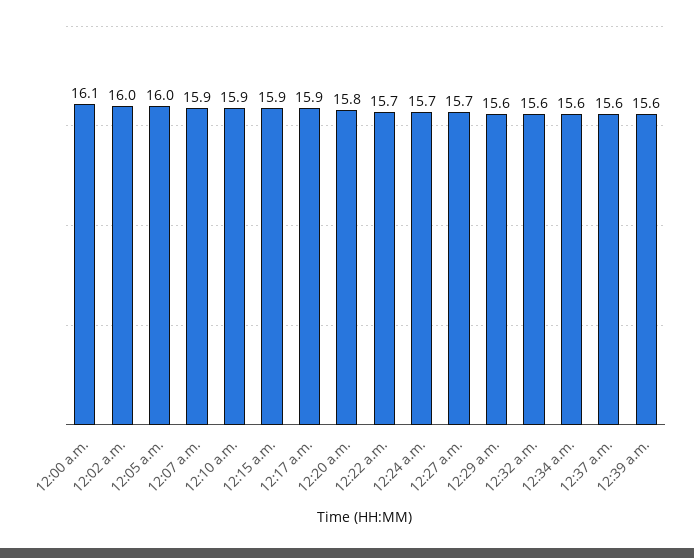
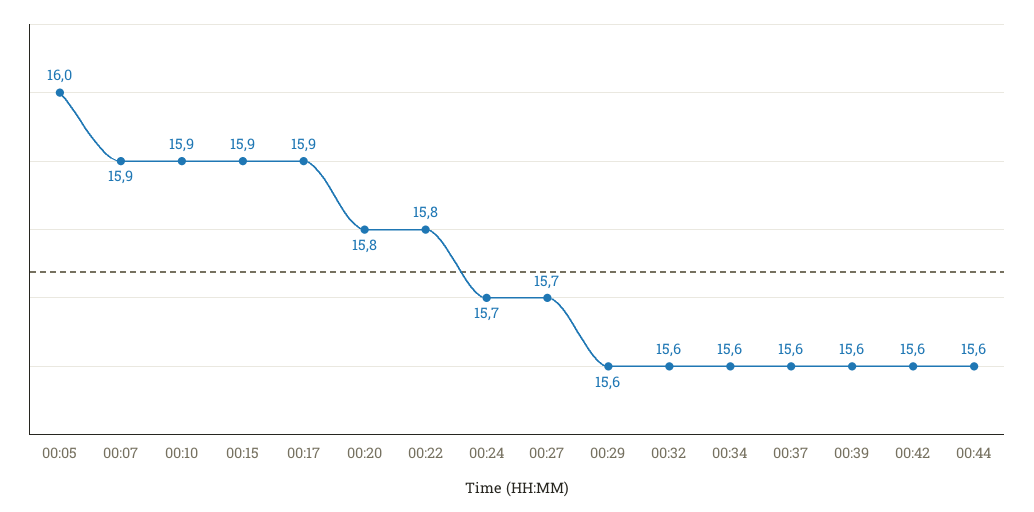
12:00 a.m.: 16.1 -> none
12:02 a.m.: 16 -> none
12:22 a.m.: 15.7 -> 15.8
00:42: none -> 15.6
00:44: none -> 15.6

